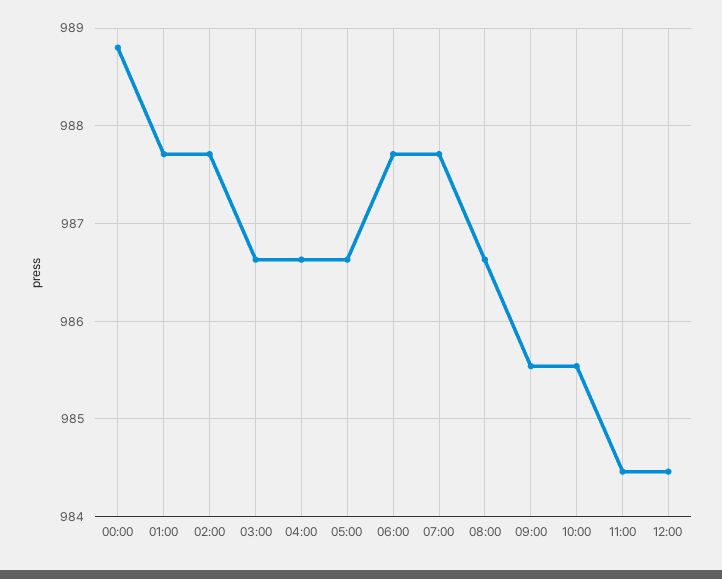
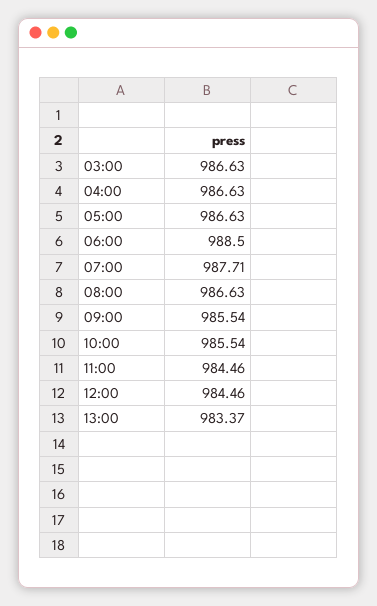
00:00: 988.8 -> none
01:00: 987.7 -> none
02:00: 987.7 -> none
06:00: 987.7 -> 988.5
13:00: none -> 983.37

